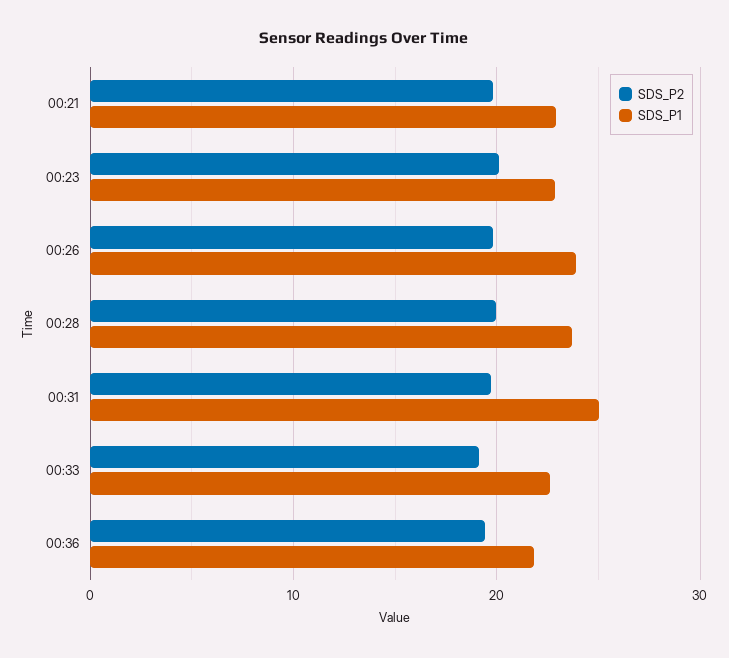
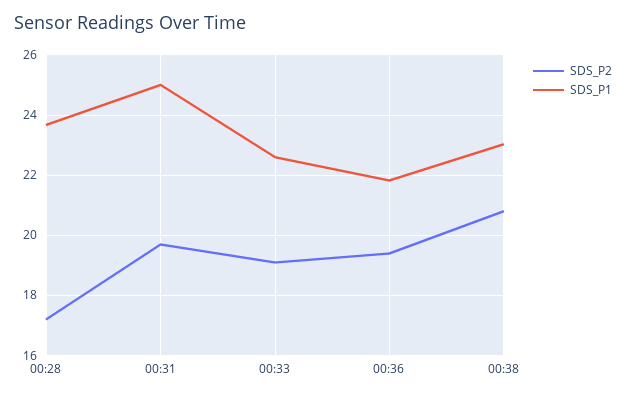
SDS_P2, 00:21: 20 -> none
SDS_P1, 00:21: 23 -> none
SDS_P2, 00:23: 20 -> none
SDS_P1, 00:23: 23 -> none
SDS_P2, 00:26: 20 -> none
SDS_P1, 00:26: 24 -> none
SDS_P2, 00:28: 20 -> 17.2
SDS_P2, 00:38: none -> 20.8
SDS_P1, 00:38: none -> 23

